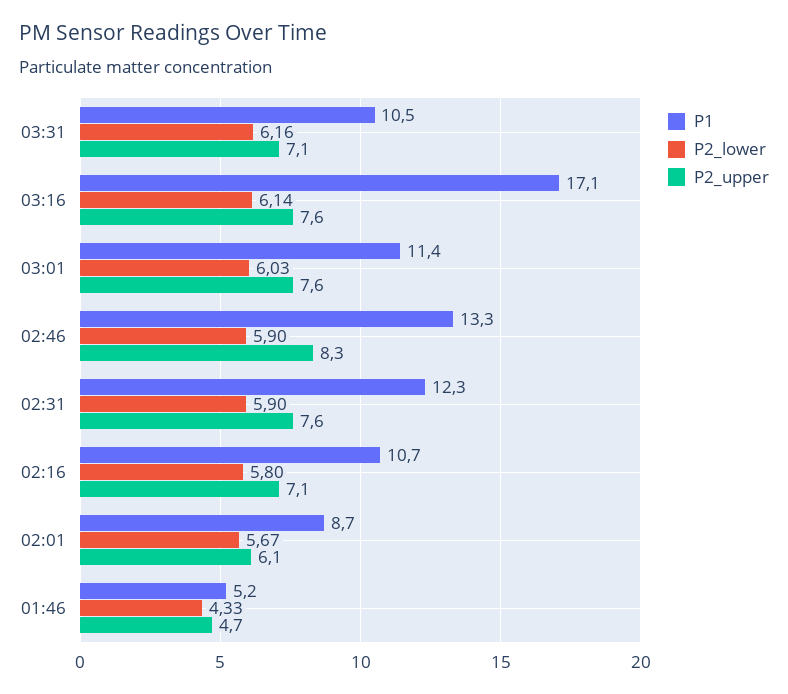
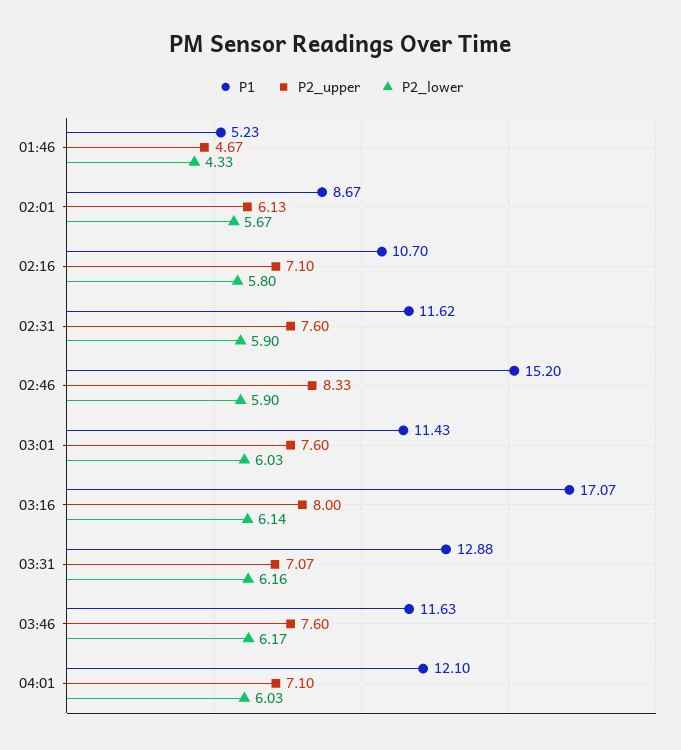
P1, 03:31: 10.5 -> 12.88
P2_upper, 03:16: 7.6 -> 8
P1, 02:46: 13.3 -> 15.2
P1, 02:31: 12.3 -> 11.62
P1, 03:46: none -> 11.63
P2_upper, 03:46: none -> 7.6
P2_lower, 03:46: none -> 6.17
P1, 04:01: none -> 12.1
P2_upper, 04:01: none -> 7.1
P2_lower, 04:01: none -> 6.03

